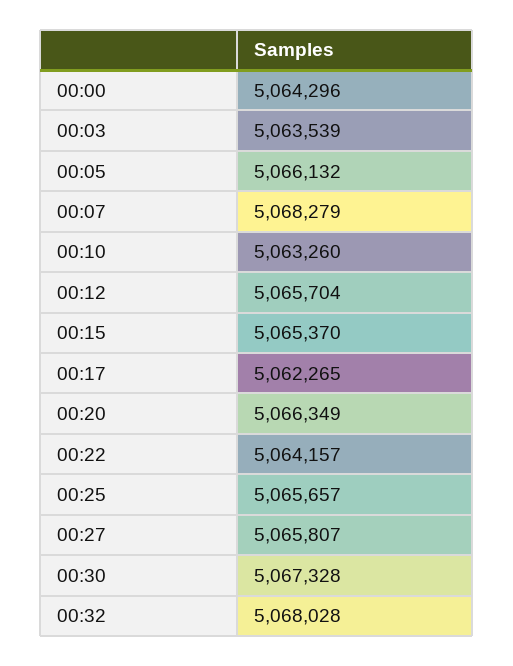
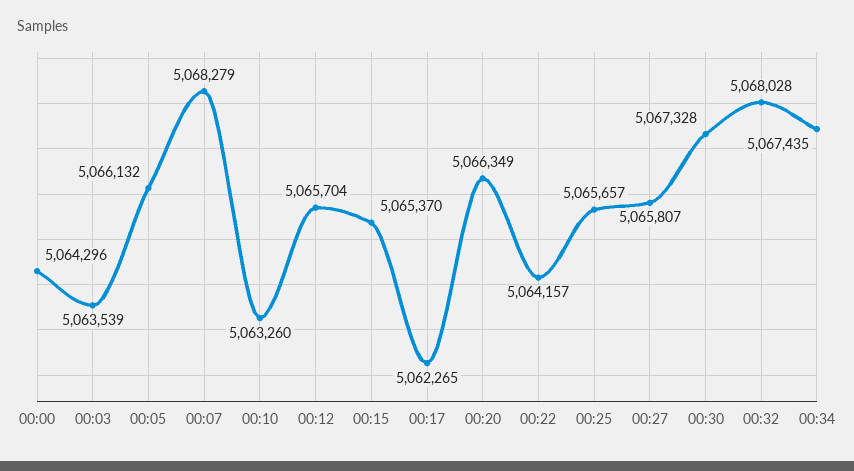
00:34: none -> 5067435

